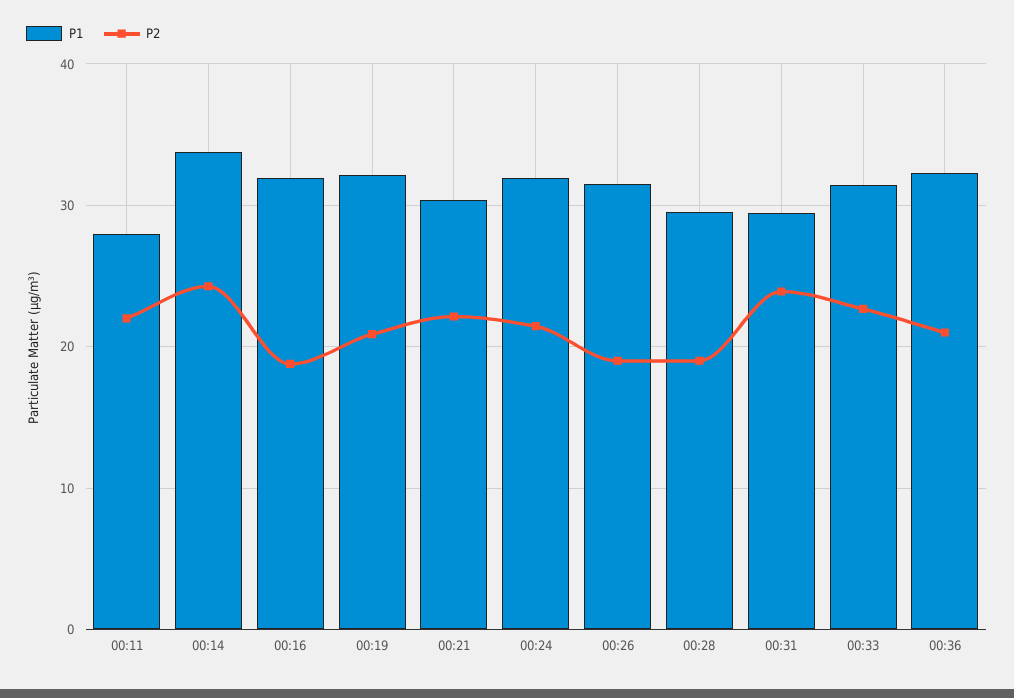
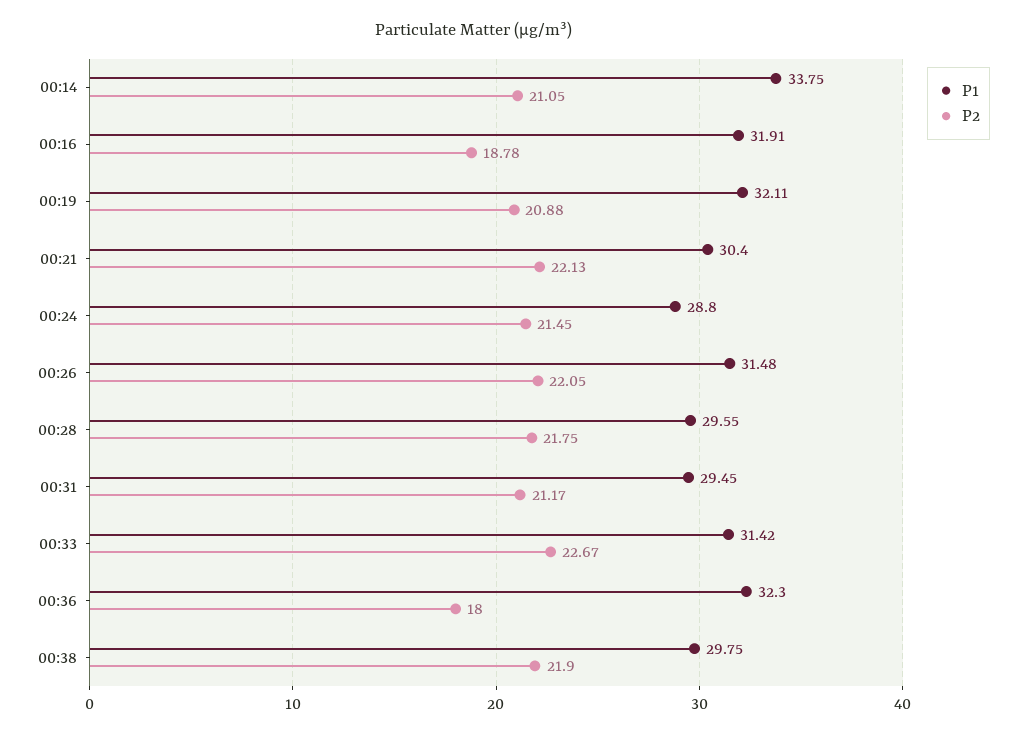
P1, 00:11: 28 -> none
P2, 00:11: 22 -> none
P2, 00:14: 24 -> 21.05
P1, 00:24: 32 -> 28.8
P2, 00:26: 19 -> 22.05
P2, 00:28: 19 -> 21.75
P2, 00:31: 24 -> 21.17
P2, 00:36: 21 -> 18
P1, 00:38: none -> 29.75
P2, 00:38: none -> 21.9

